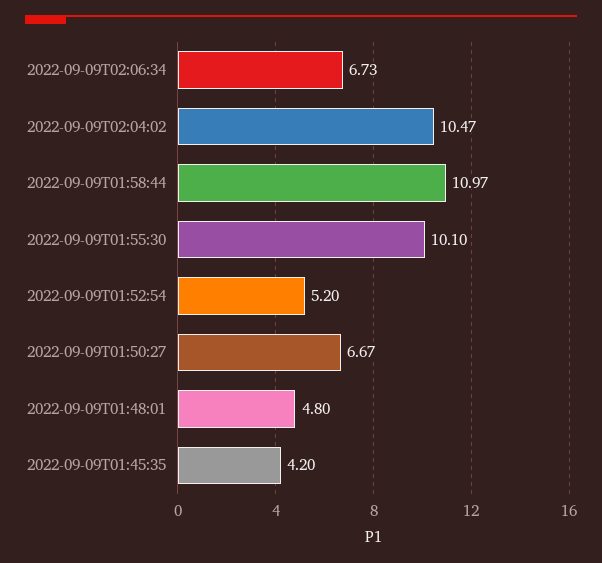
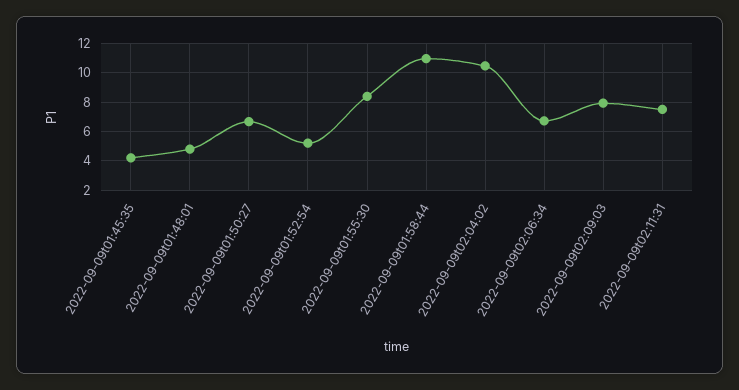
2022-09-09T01:55:30: 10.1 -> 8.5
2022-09-09t02:09:03: none -> 8
2022-09-09t02:11:31: none -> 7.5

